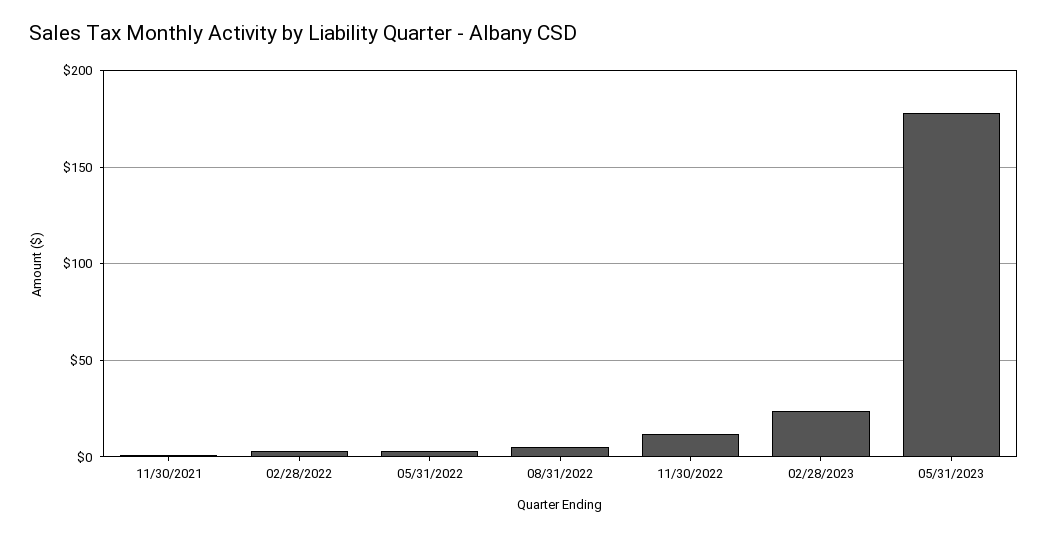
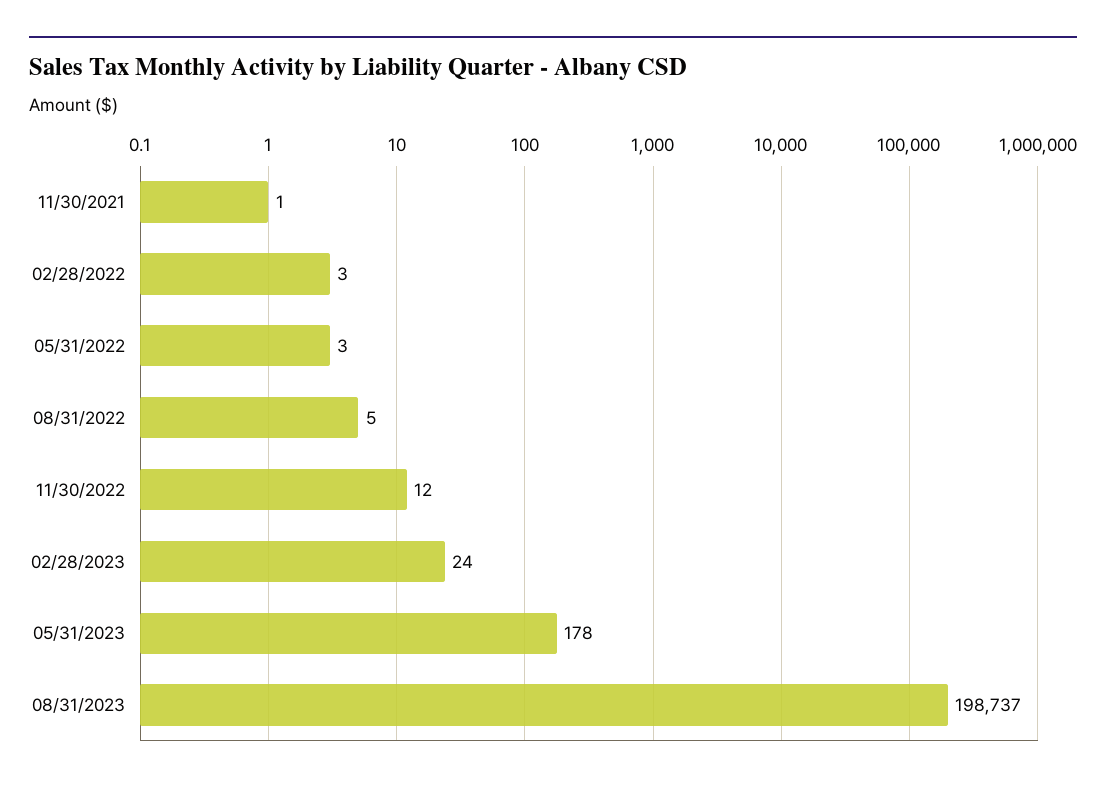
08/31/2023: none -> 198737

